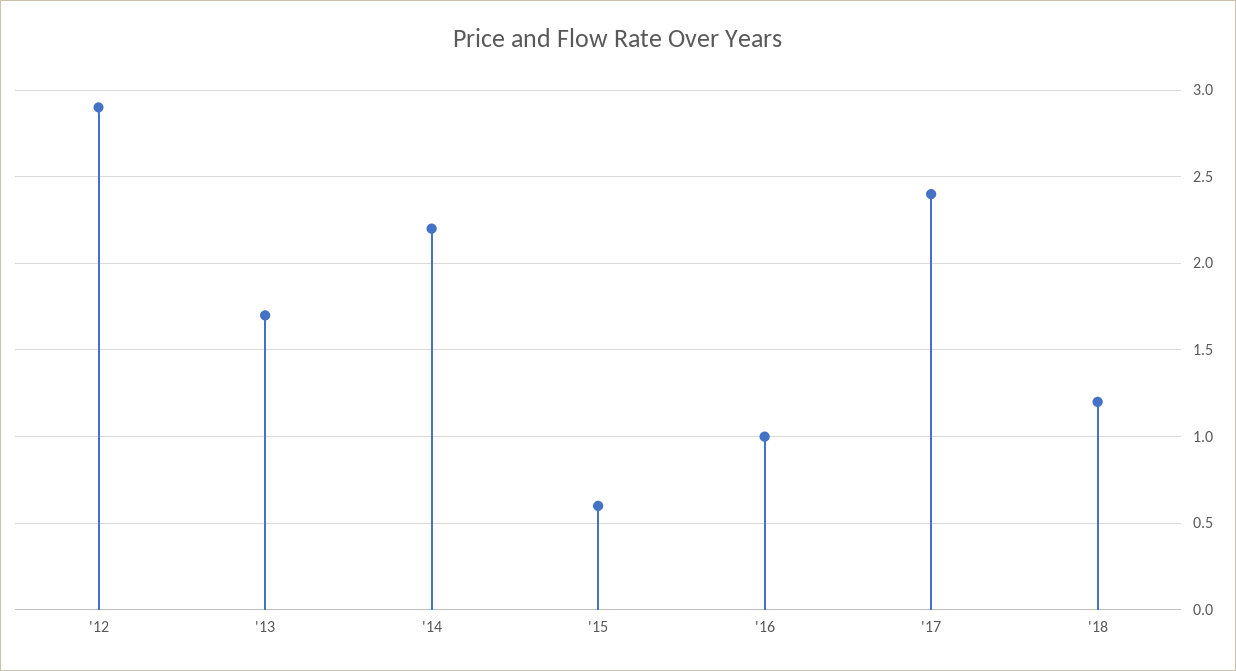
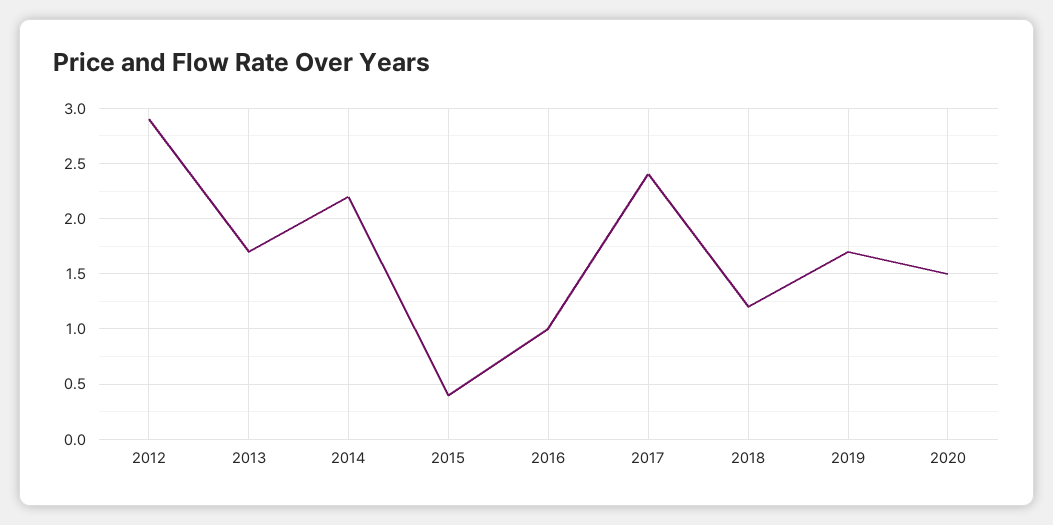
'15: 0.6 -> 0.4
2019: none -> 1.7
2020: none -> 1.5

